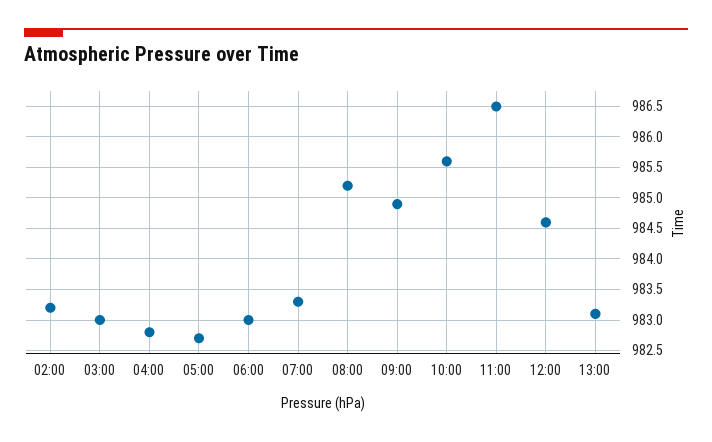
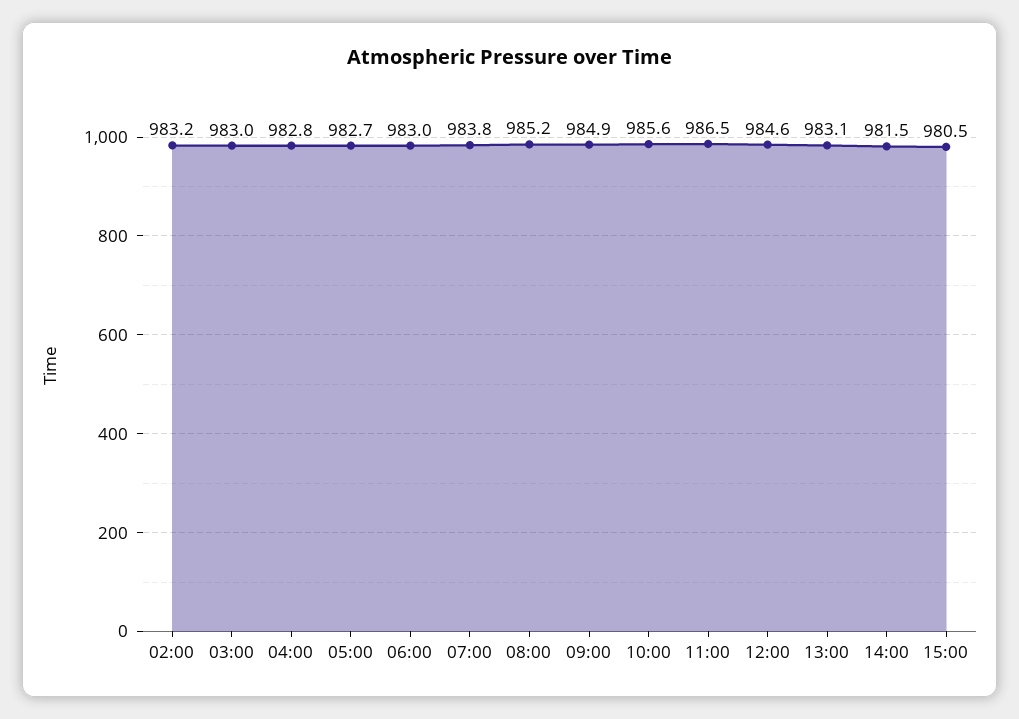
07:00: 983.3 -> 983.8
14:00: none -> 981.5
15:00: none -> 980.5

